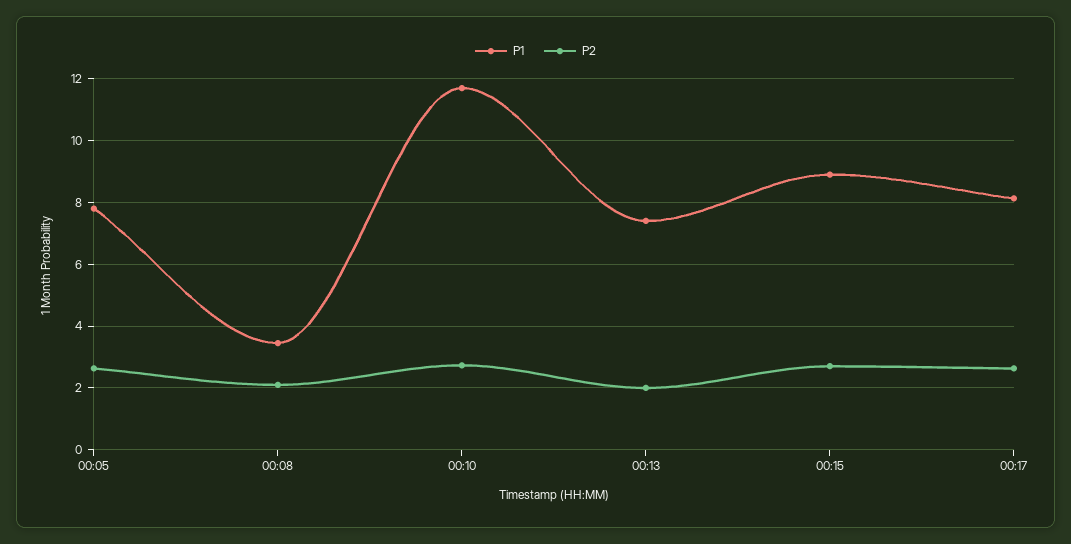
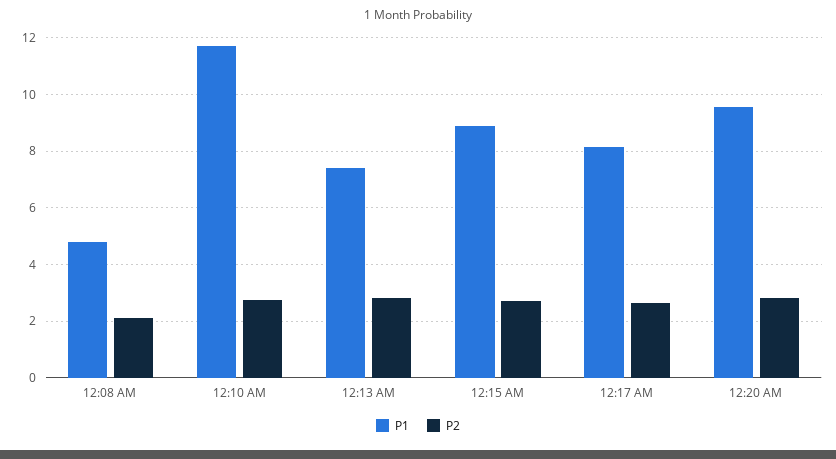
P1, 00:05: 7.8 -> none
P2, 00:05: 2.6 -> none
P1, 00:08: 3.4 -> 4.75
P2, 00:13: 2 -> 2.75
P1, 12:20 AM: none -> 9.5
P2, 12:20 AM: none -> 2.75

